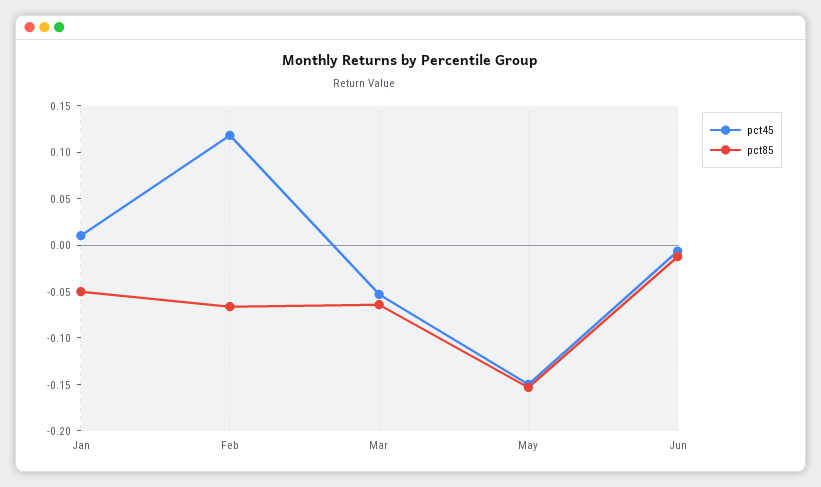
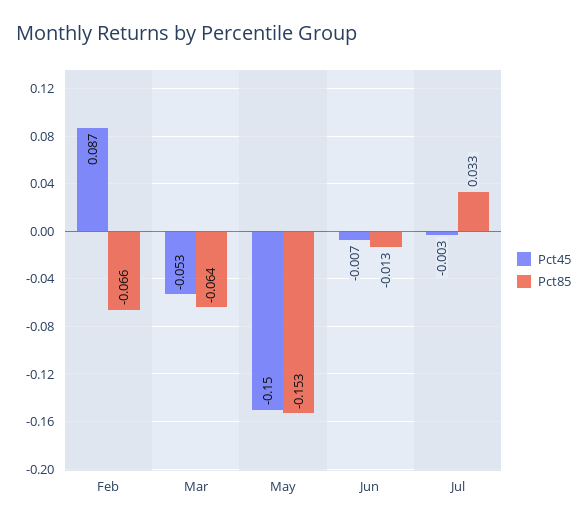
pct45, Jan: 0.01 -> none
pct85, Jan: -0.05 -> none
pct45, Feb: 0.12 -> 0.087
pct45, Jul: none -> -0.003
pct85, Jul: none -> 0.033

